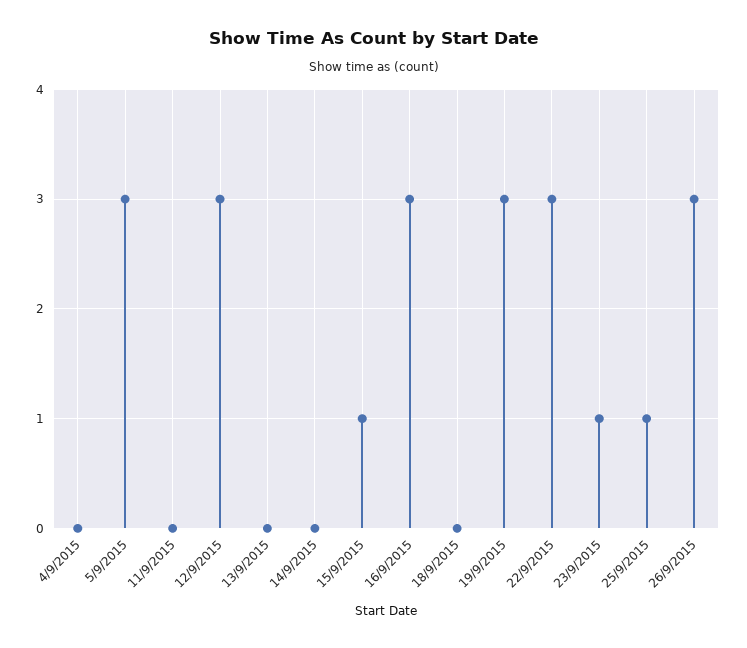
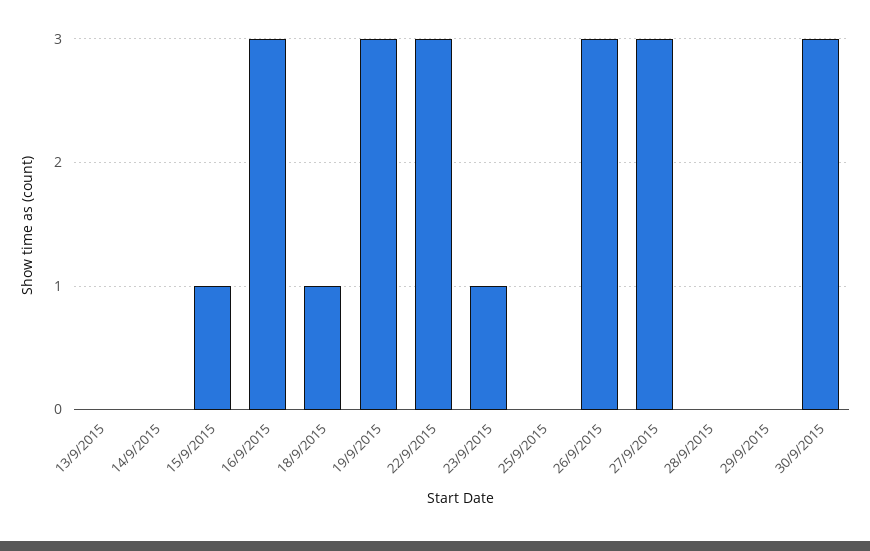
4/9/2015: 0 -> none
5/9/2015: 3 -> none
11/9/2015: 0 -> none
12/9/2015: 3 -> none
18/9/2015: 0 -> 1
25/9/2015: 1 -> 0
27/9/2015: none -> 3
28/9/2015: none -> 0
29/9/2015: none -> 0
30/9/2015: none -> 3

